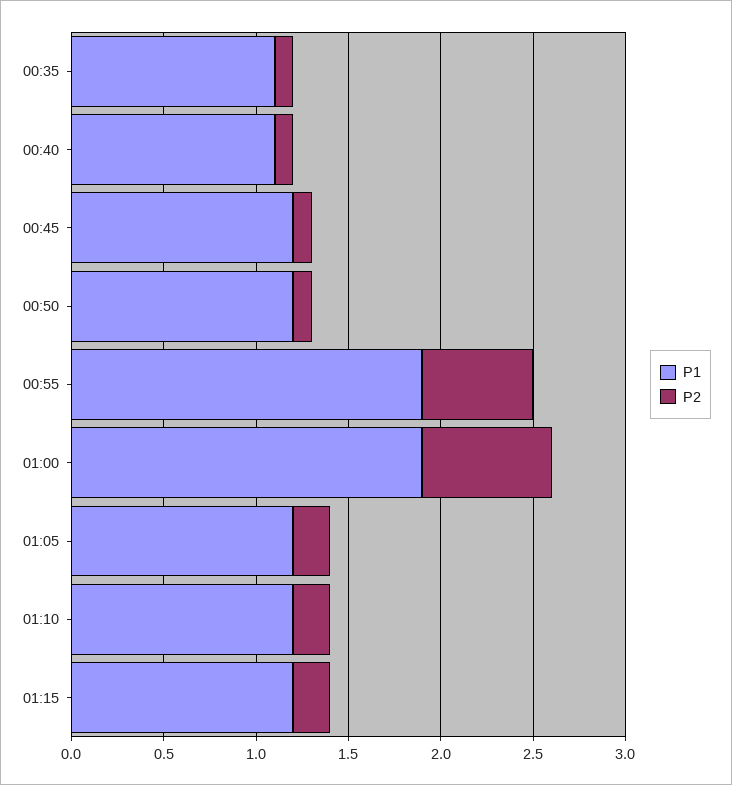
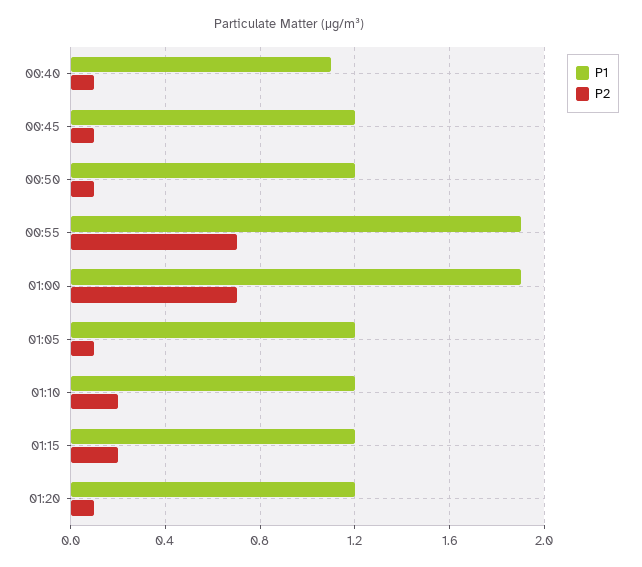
P1, 00:35: 1.1 -> none
P2, 00:35: 0.1 -> none
P2, 00:55: 0.6 -> 0.7
P2, 01:05: 0.2 -> 0.1
P1, 01:20: none -> 1.2
P2, 01:20: none -> 0.1

